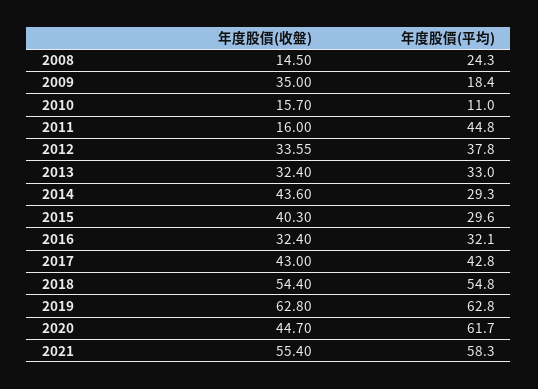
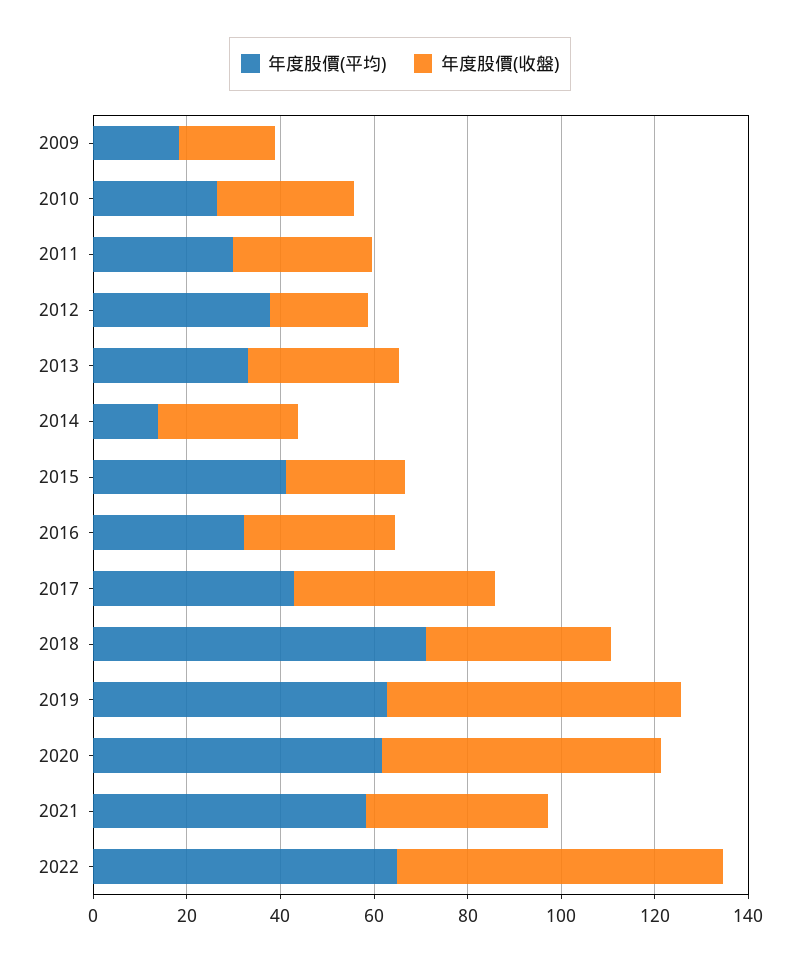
年度股價(收盤), 2008: 14.5 -> none
年度股價(平均), 2008: 24.3 -> none
年度股價(收盤), 2009: 35 -> 20
年度股價(收盤), 2010: 15.7 -> 30
年度股價(平均), 2010: 11 -> 25
年度股價(收盤), 2011: 16 -> 30
年度股價(平均), 2011: 44.8 -> 30
年度股價(收盤), 2012: 33.55 -> 20
年度股價(收盤), 2014: 43.6 -> 30
年度股價(平均), 2014: 29.3 -> 15
年度股價(收盤), 2015: 40.3 -> 25
年度股價(平均), 2015: 29.6 -> 40
年度股價(收盤), 2018: 54.4 -> 40
年度股價(平均), 2018: 54.8 -> 70
年度股價(收盤), 2020: 44.7 -> 60
年度股價(收盤), 2021: 55.4 -> 40
年度股價(平均), 2022: none -> 65
年度股價(收盤), 2022: none -> 70

